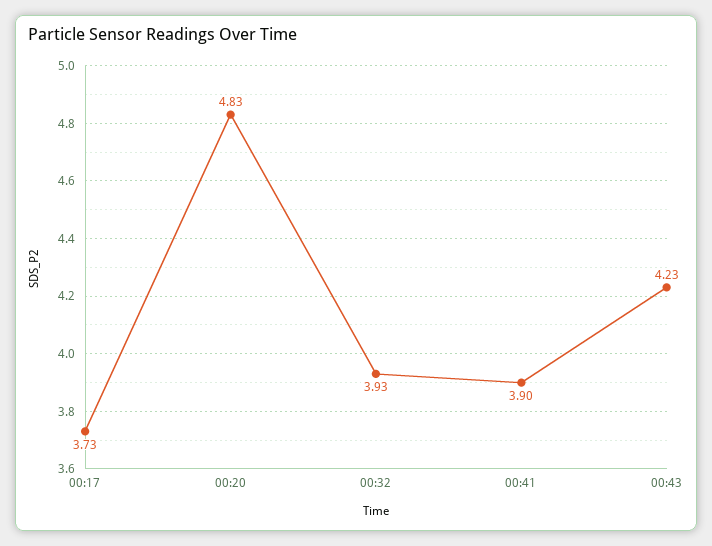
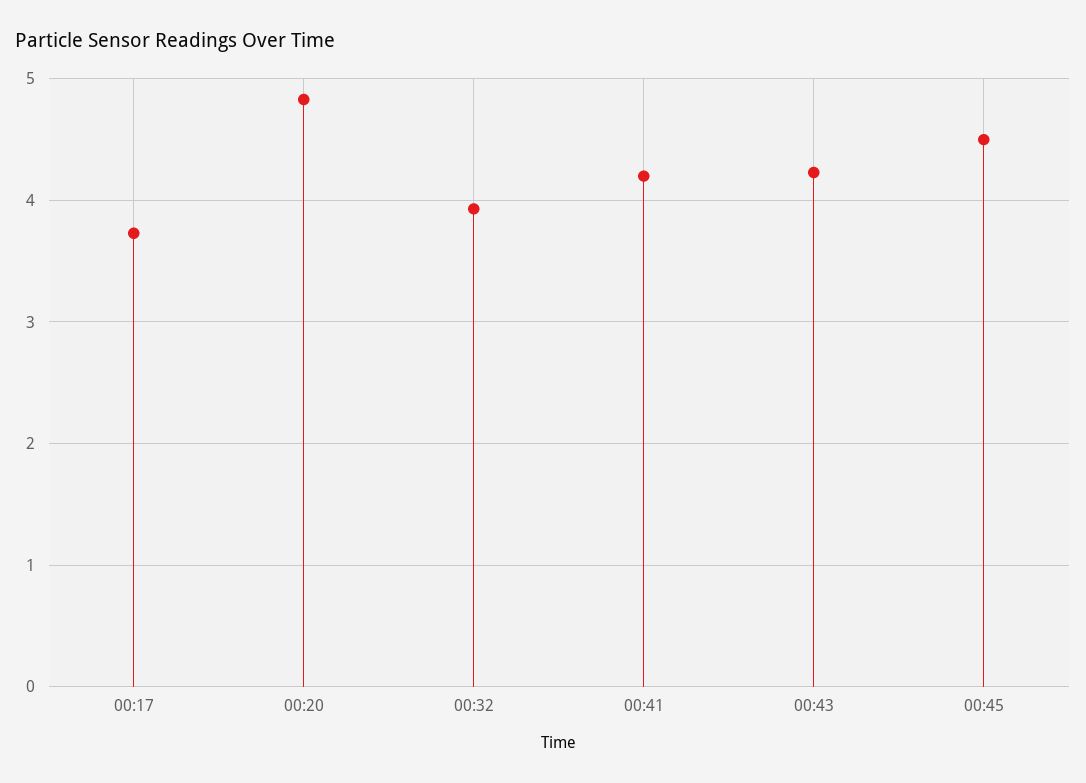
00:41: 3.9 -> 4.2
00:45: none -> 4.5

